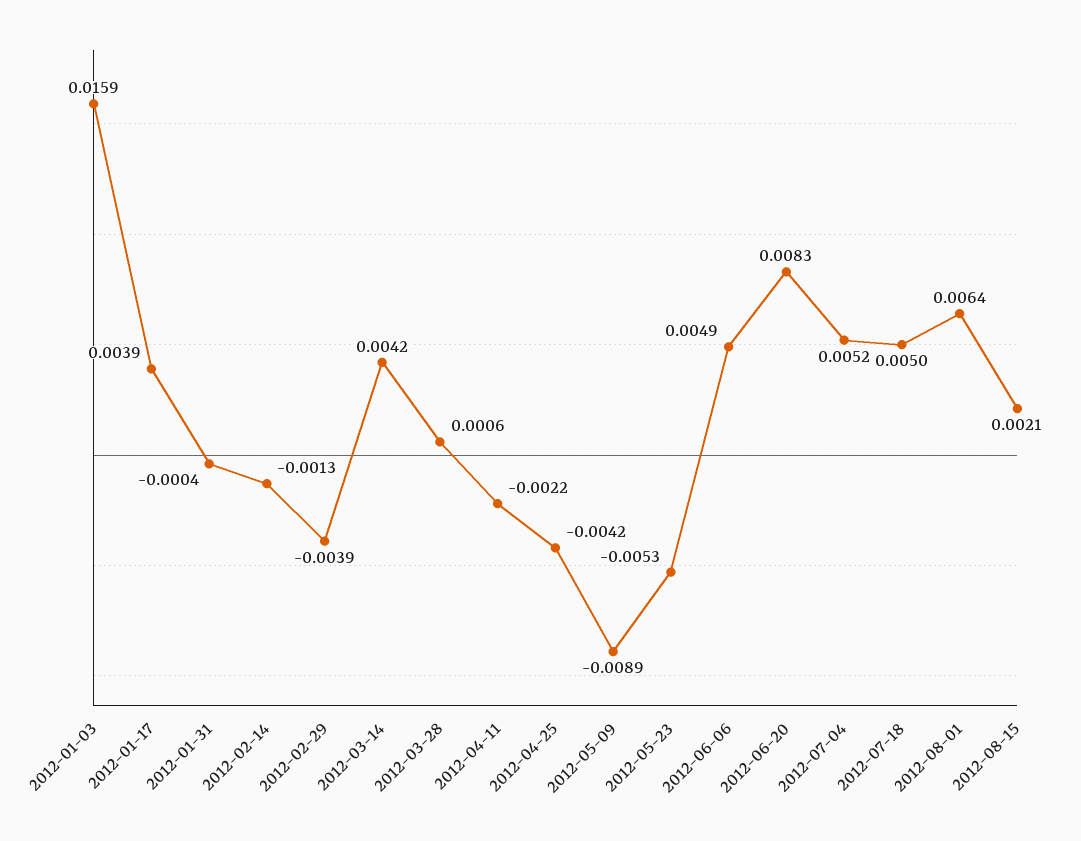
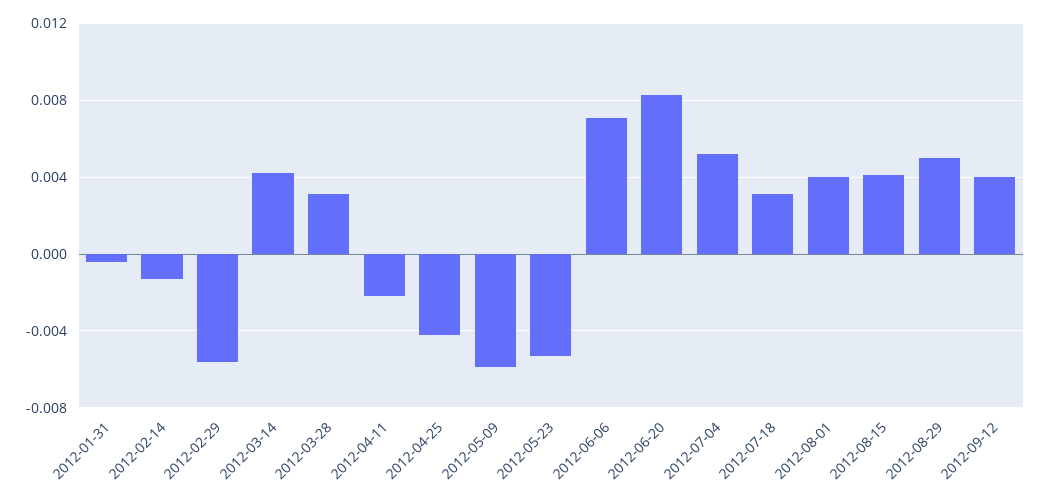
2012-01-03: 0.0159 -> none
2012-01-17: 0.0039 -> none
2012-02-29: -0.0039 -> -0.0055
2012-03-28: 0.0006 -> 0.003
2012-05-09: -0.0089 -> -0.006
2012-06-06: 0.0049 -> 0.007
2012-07-18: 0.005 -> 0.003
2012-08-01: 0.0064 -> 0.004
2012-08-15: 0.0021 -> 0.004
2012-08-29: none -> 0.005
2012-09-12: none -> 0.004

